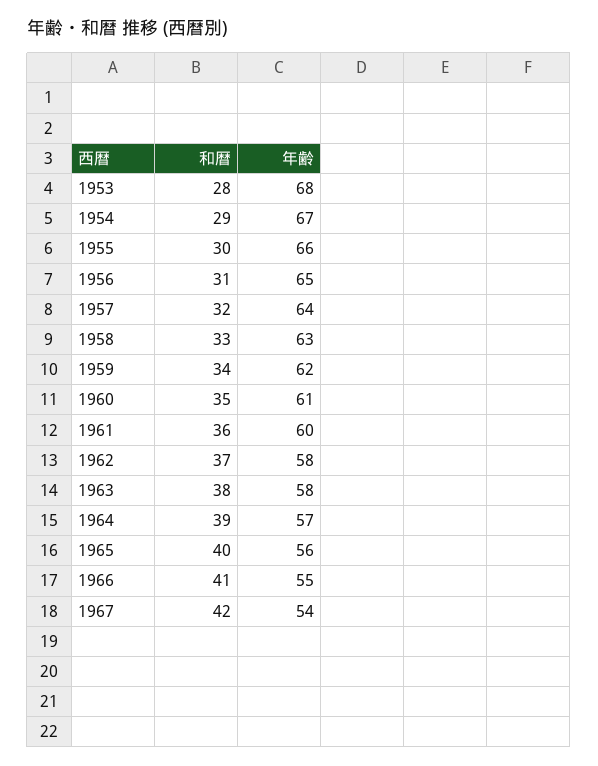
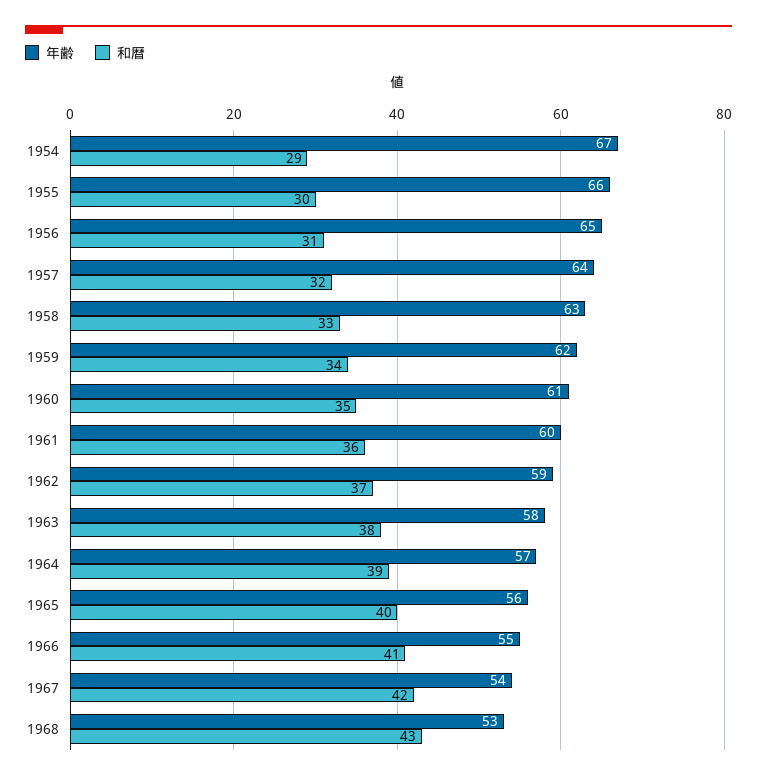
和暦, 1953: 28 -> none
年齢, 1953: 68 -> none
年齢, 1962: 58 -> 59
年齢, 1968: none -> 53
和暦, 1968: none -> 43

